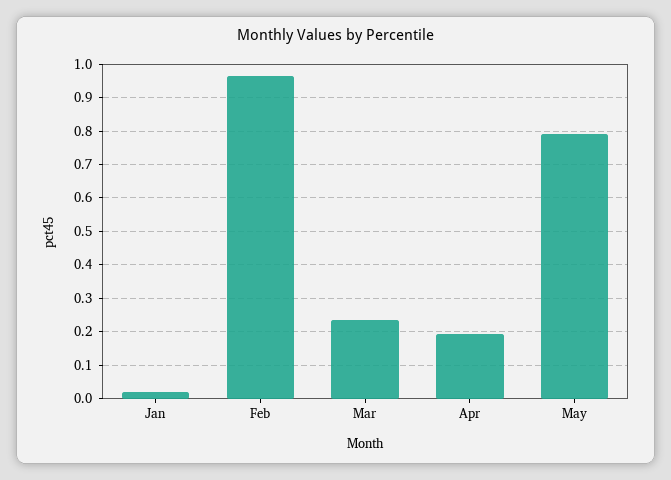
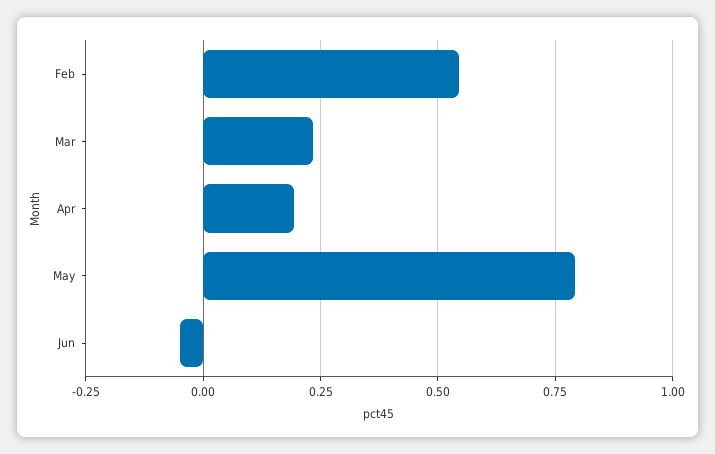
Jan: 0.02 -> none
Feb: 0.96 -> 0.55
Jun: none -> -0.05

